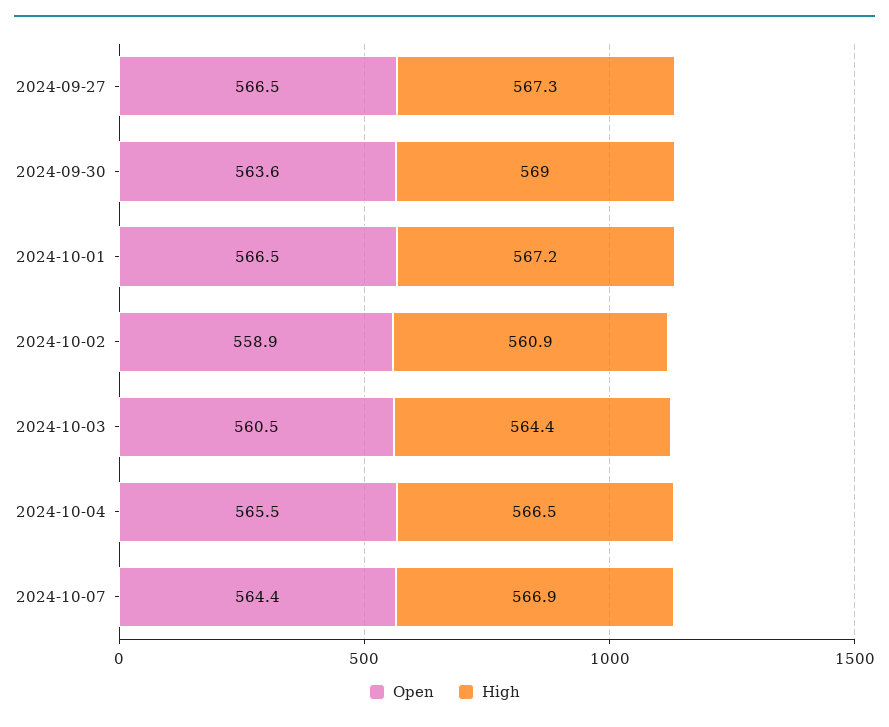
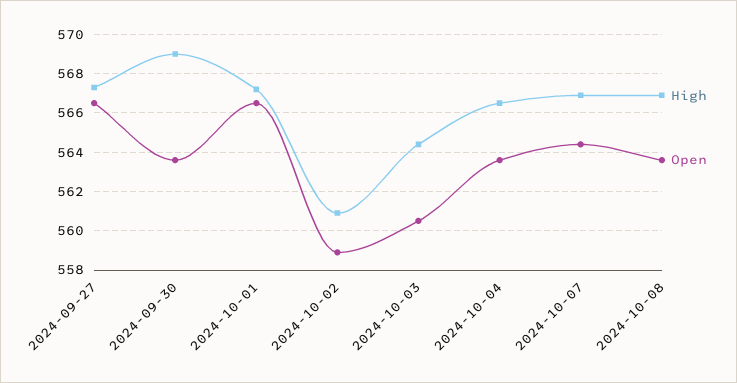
Open, 2024-10-04: 565.5 -> 563.5
High, 2024-10-08: none -> 567
Open, 2024-10-08: none -> 563.5

